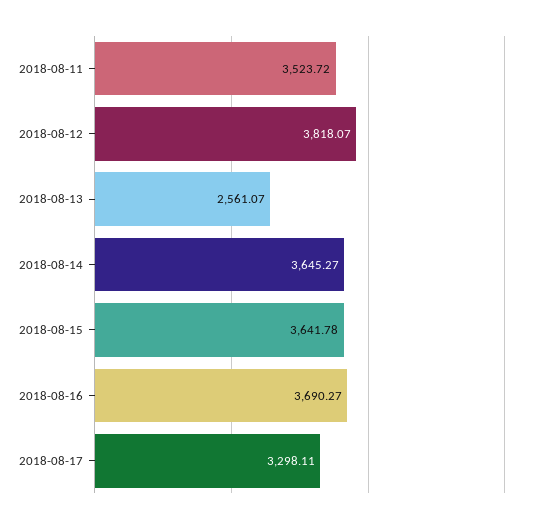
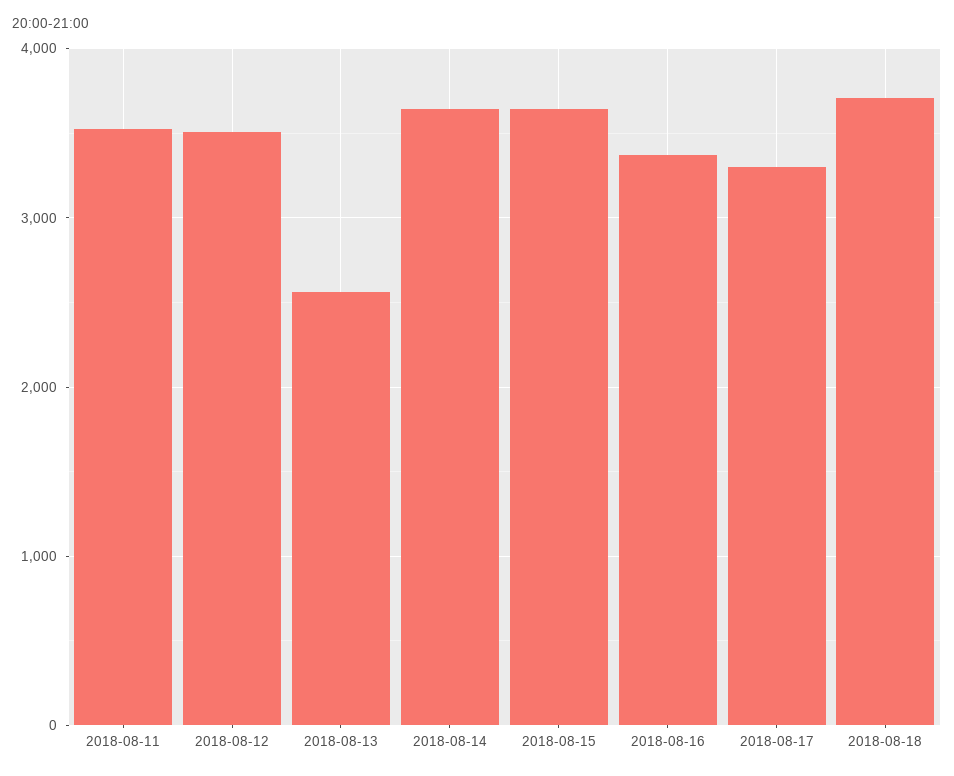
2018-08-12: 3818.07 -> 3500
2018-08-16: 3690.27 -> 3400
2018-08-18: none -> 3700

